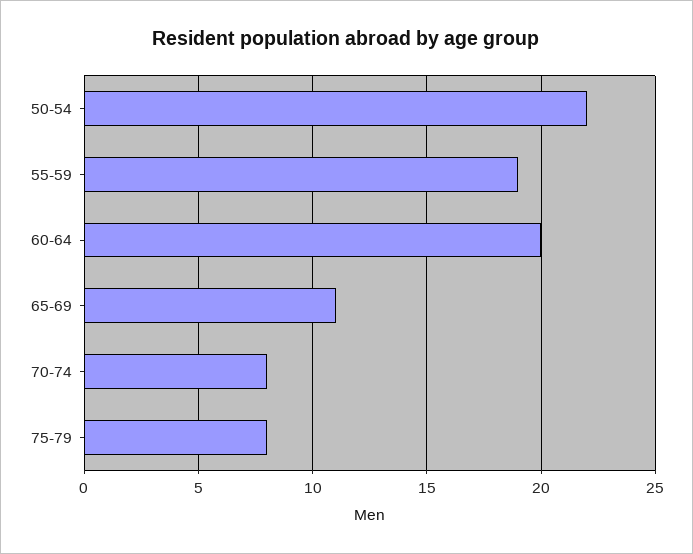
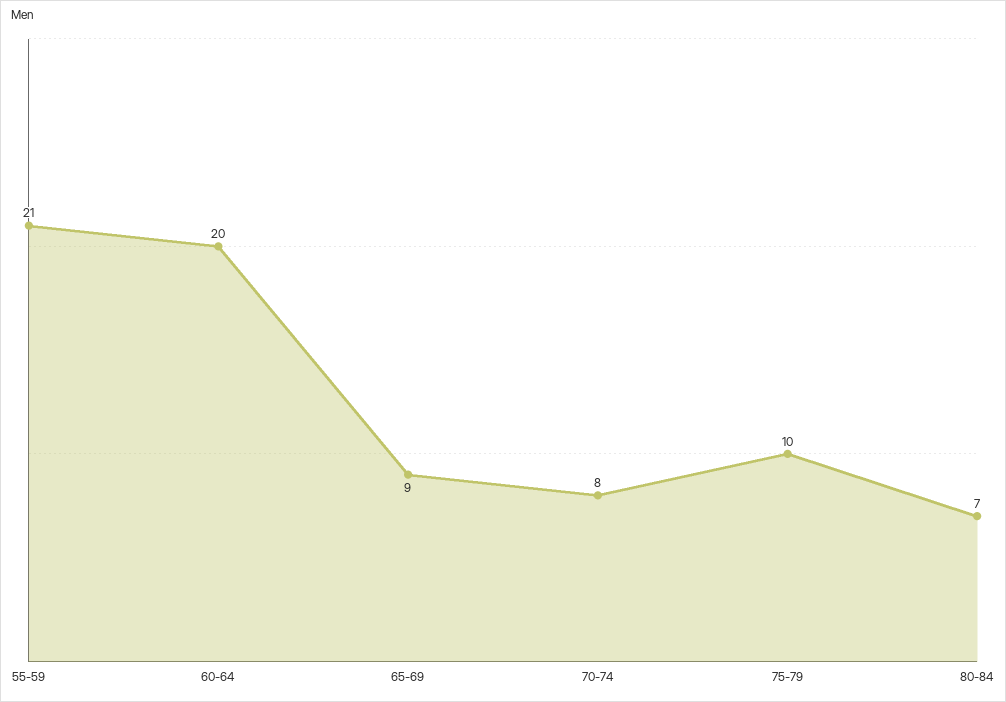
50-54: 22 -> none
55-59: 19 -> 21
65-69: 11 -> 9
75-79: 8 -> 10
80-84: none -> 7

